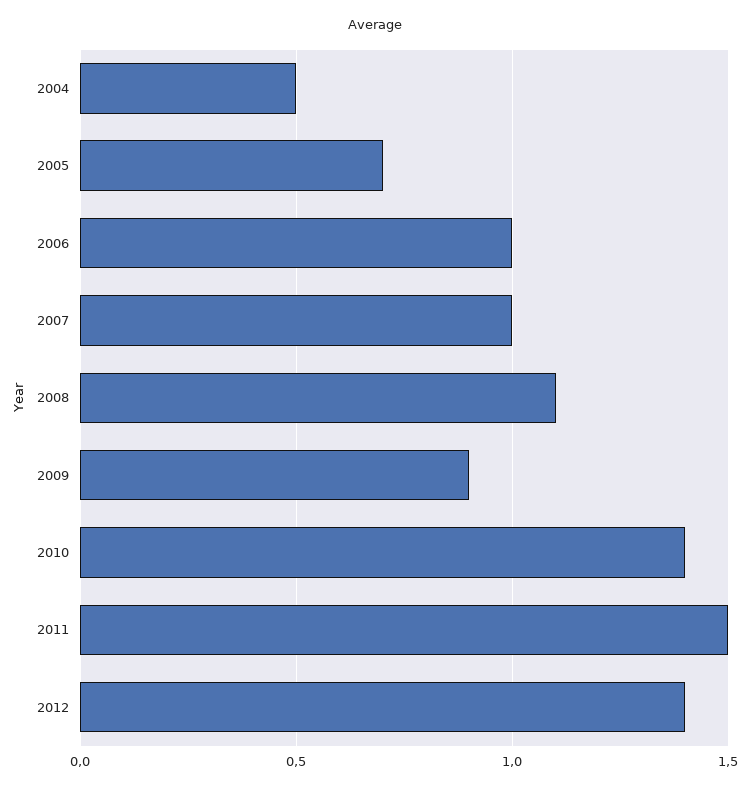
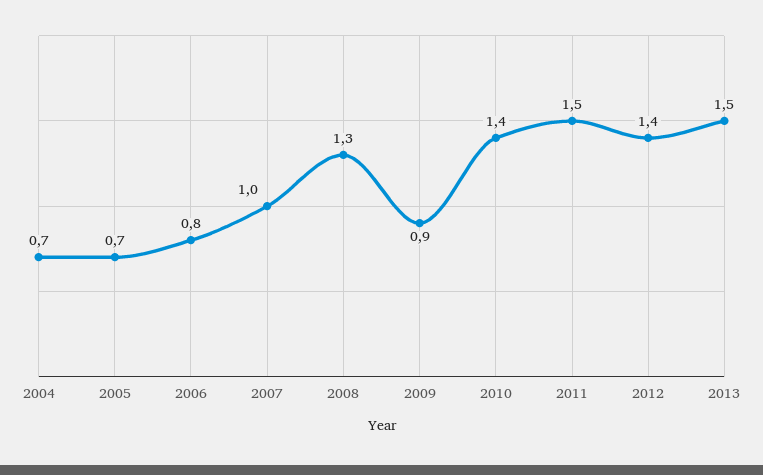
2004: 0.5 -> 0.7
2006: 1 -> 0.8
2008: 1.1 -> 1.3
2013: none -> 1.5

